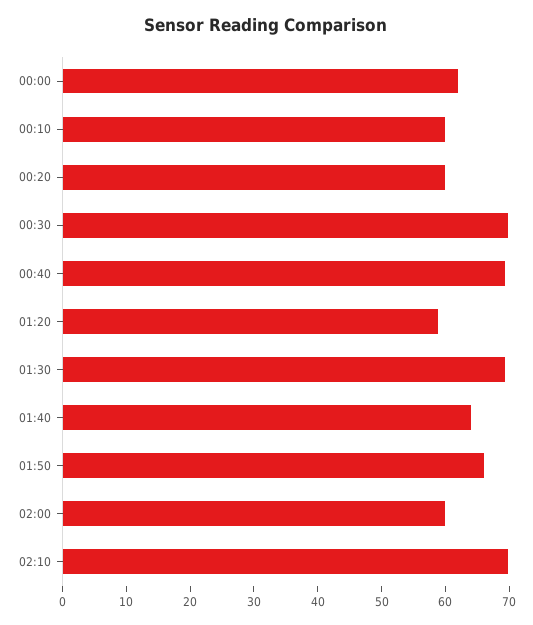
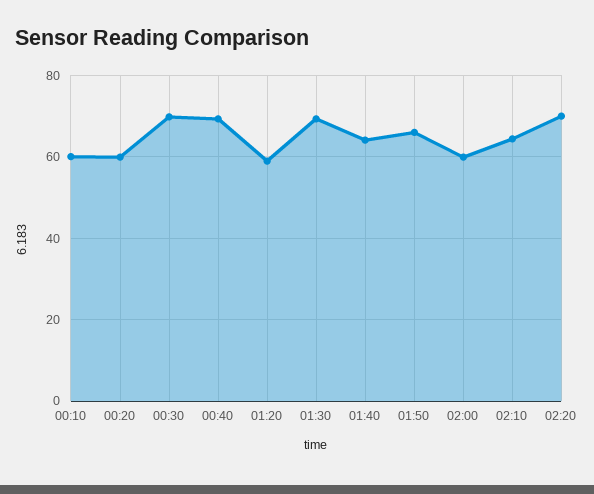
00:00: 62 -> none
02:10: 70 -> 64
02:20: none -> 70

